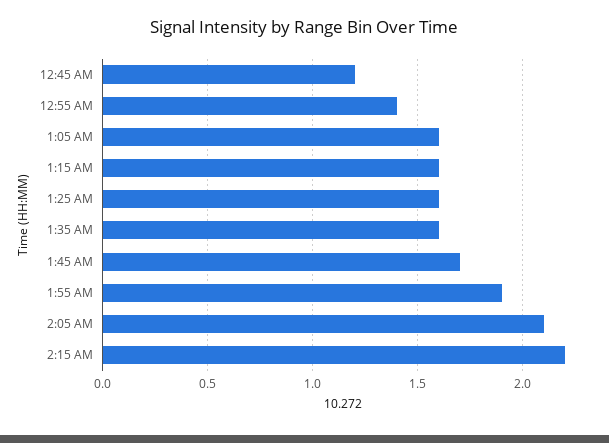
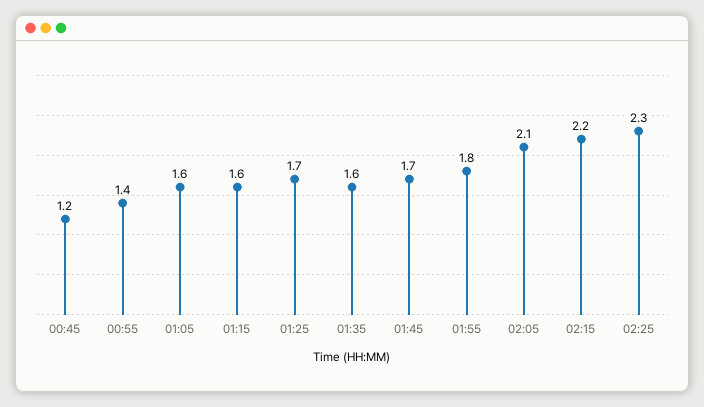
1:25 AM: 1.6 -> 1.7
1:55 AM: 1.9 -> 1.8
02:25: none -> 2.3

